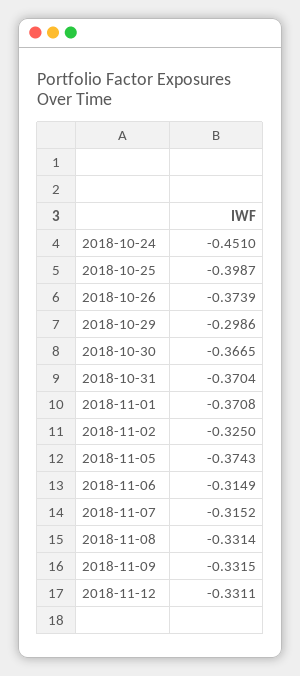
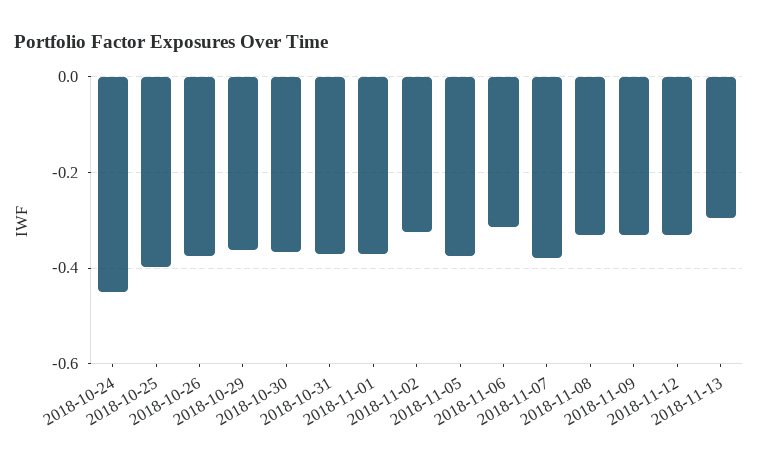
2018-10-29: -0.2986 -> -0.36
2018-11-07: -0.3152 -> -0.38
2018-11-13: none -> -0.3

